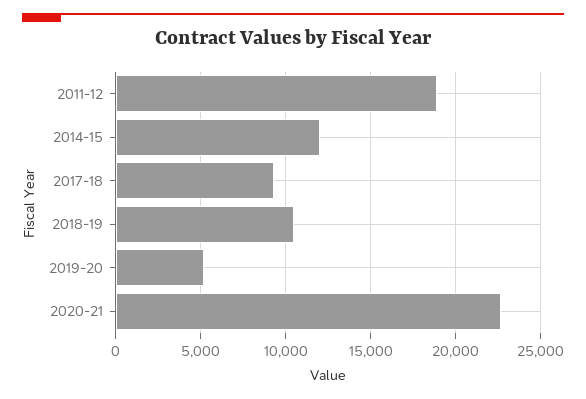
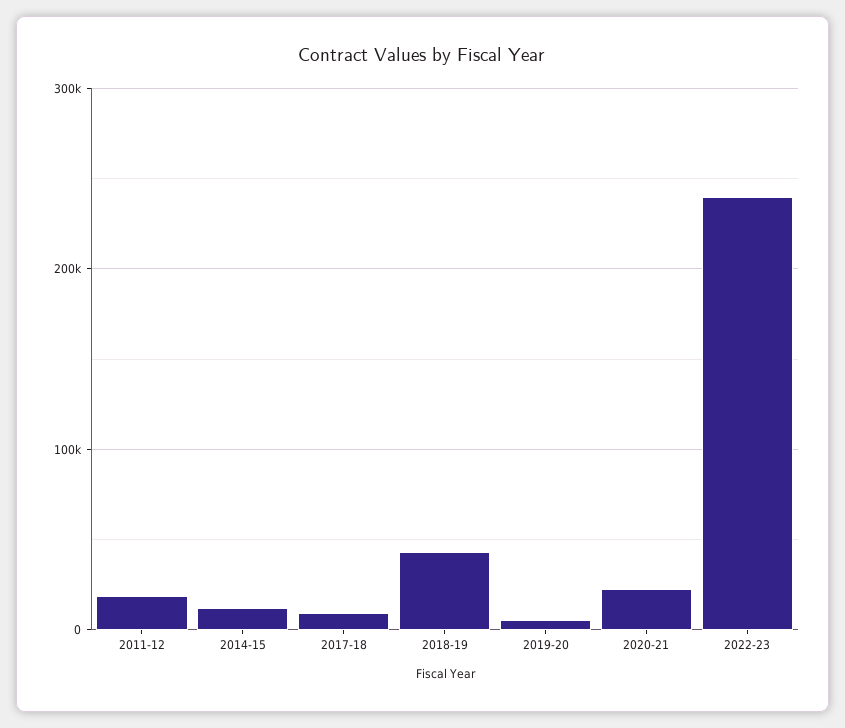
2018-19: 10500 -> 40000
2022-23: none -> 240000

